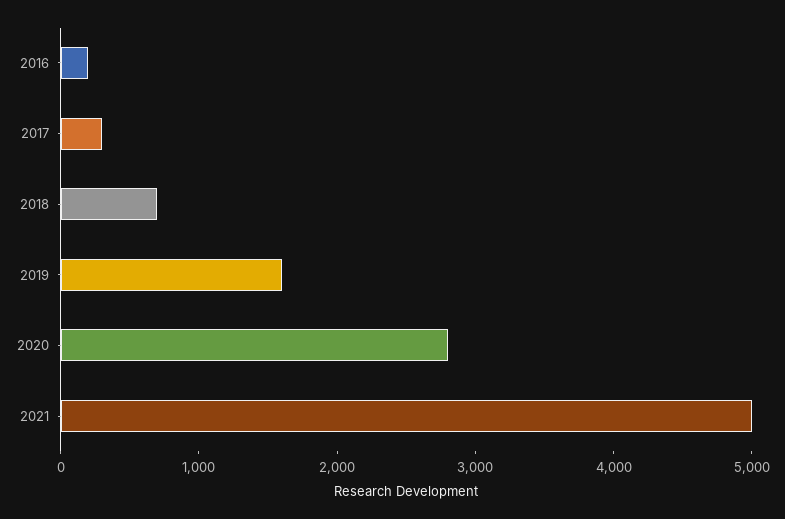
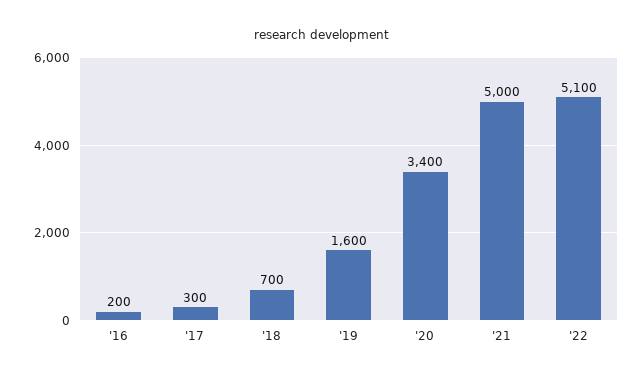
2020: 2800 -> 3400
'22: none -> 5100

